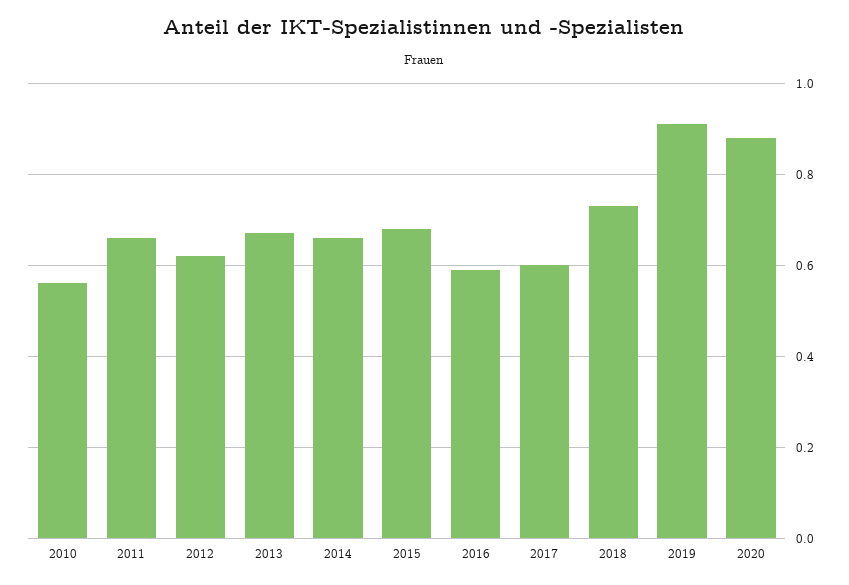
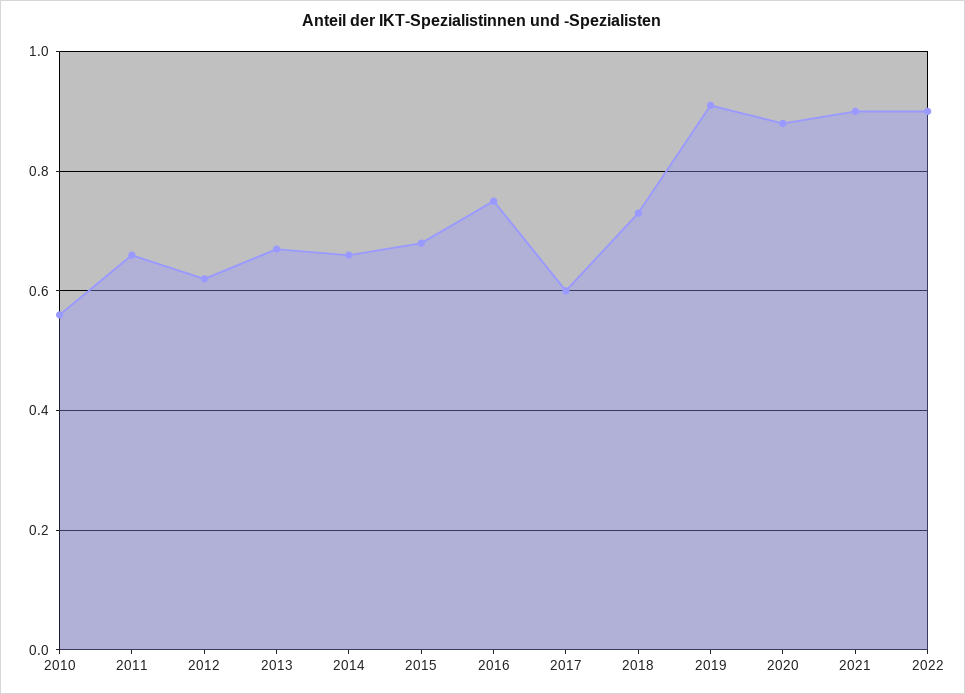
2016: 0.6 -> 0.75
2021: none -> 0.9
2022: none -> 0.9

